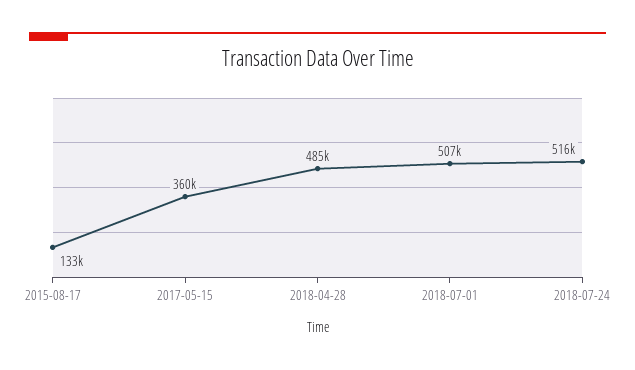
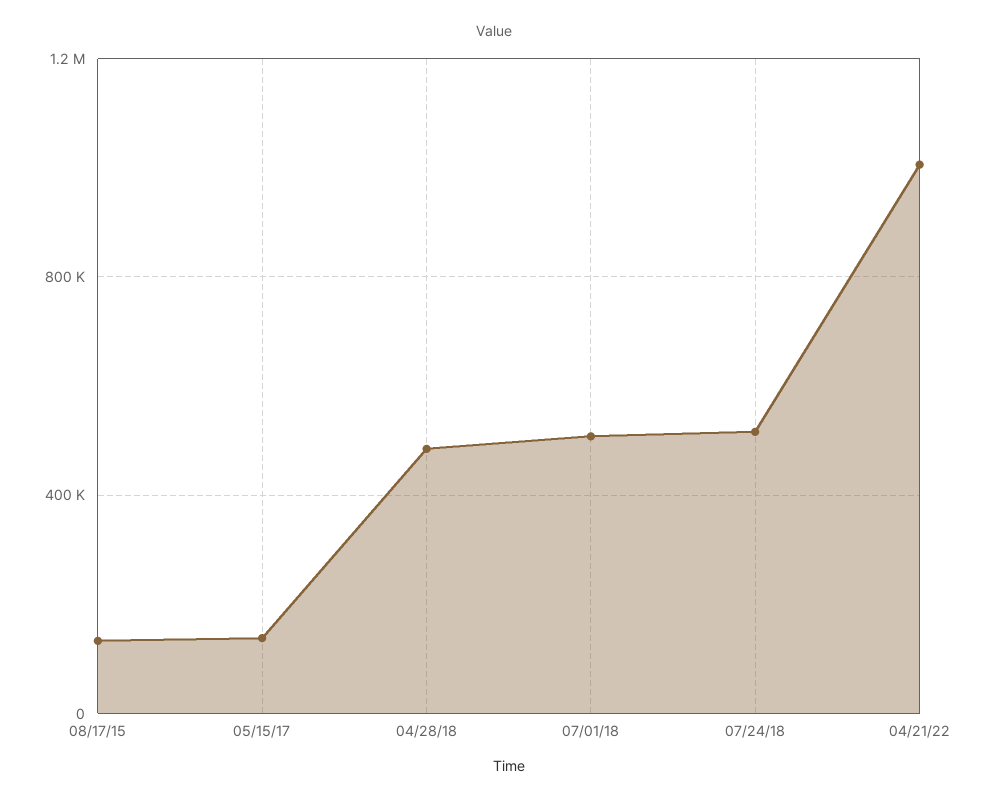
2017-05-15: 360000 -> 150000
04/21/22: none -> 1000000

